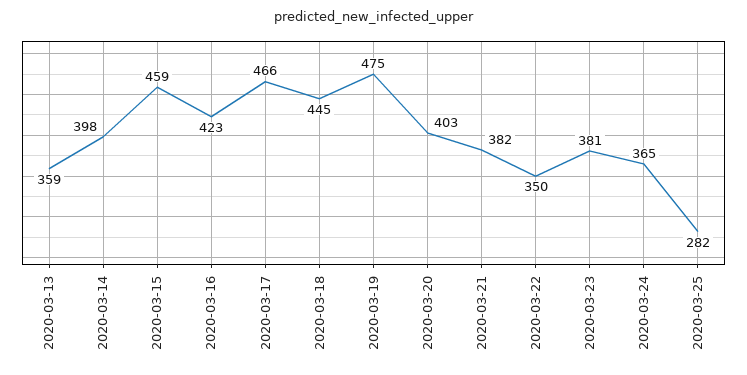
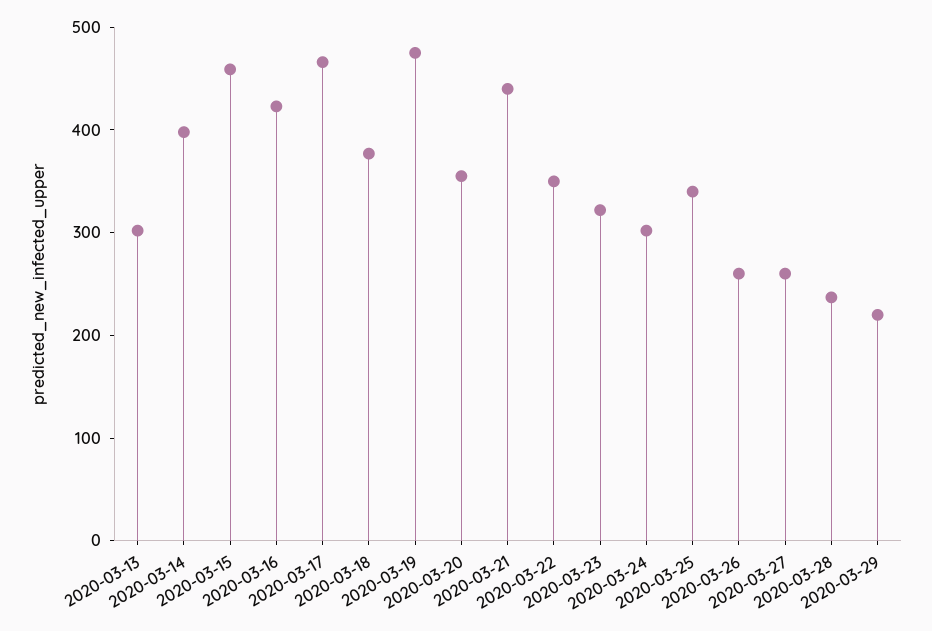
2020-03-13: 359 -> 300
2020-03-18: 445 -> 380
2020-03-20: 403 -> 360
2020-03-21: 382 -> 440
2020-03-23: 381 -> 320
2020-03-24: 365 -> 300
2020-03-25: 282 -> 340
2020-03-26: none -> 260
2020-03-27: none -> 260
2020-03-28: none -> 240
2020-03-29: none -> 220

